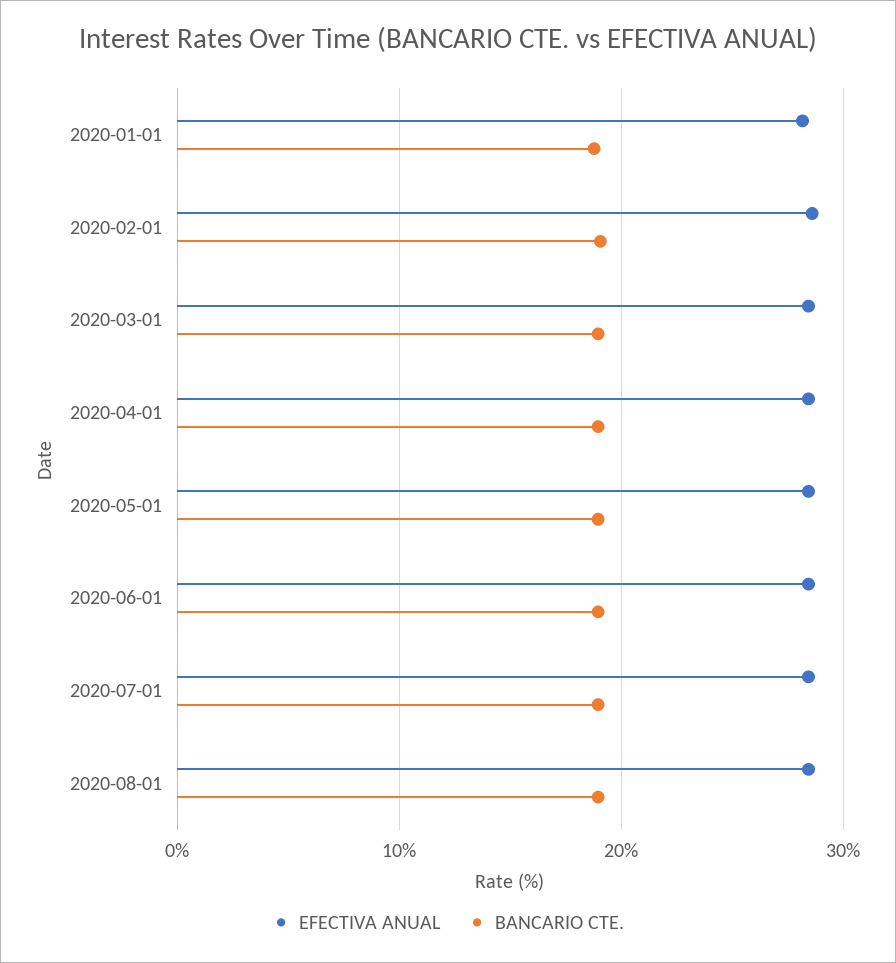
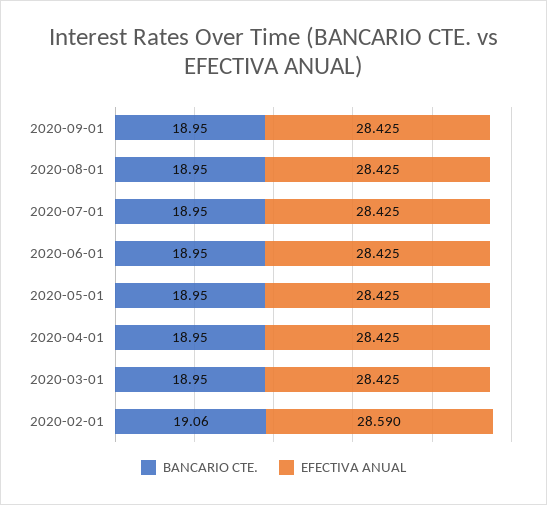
EFECTIVA ANUAL, 2020-01-01: 28 -> none
BANCARIO CTE., 2020-01-01: 19 -> none
BANCARIO CTE., 2020-09-01: none -> 18.95
EFECTIVA ANUAL, 2020-09-01: none -> 28.425

